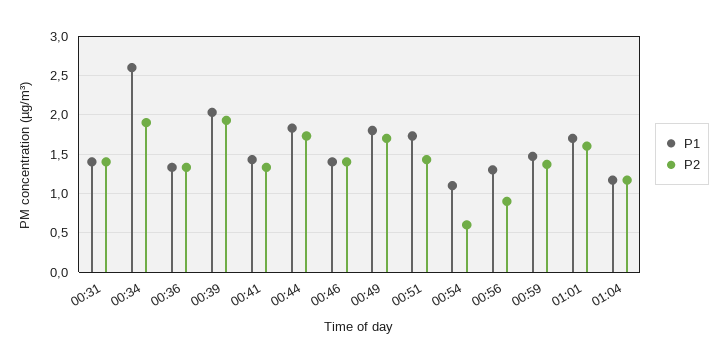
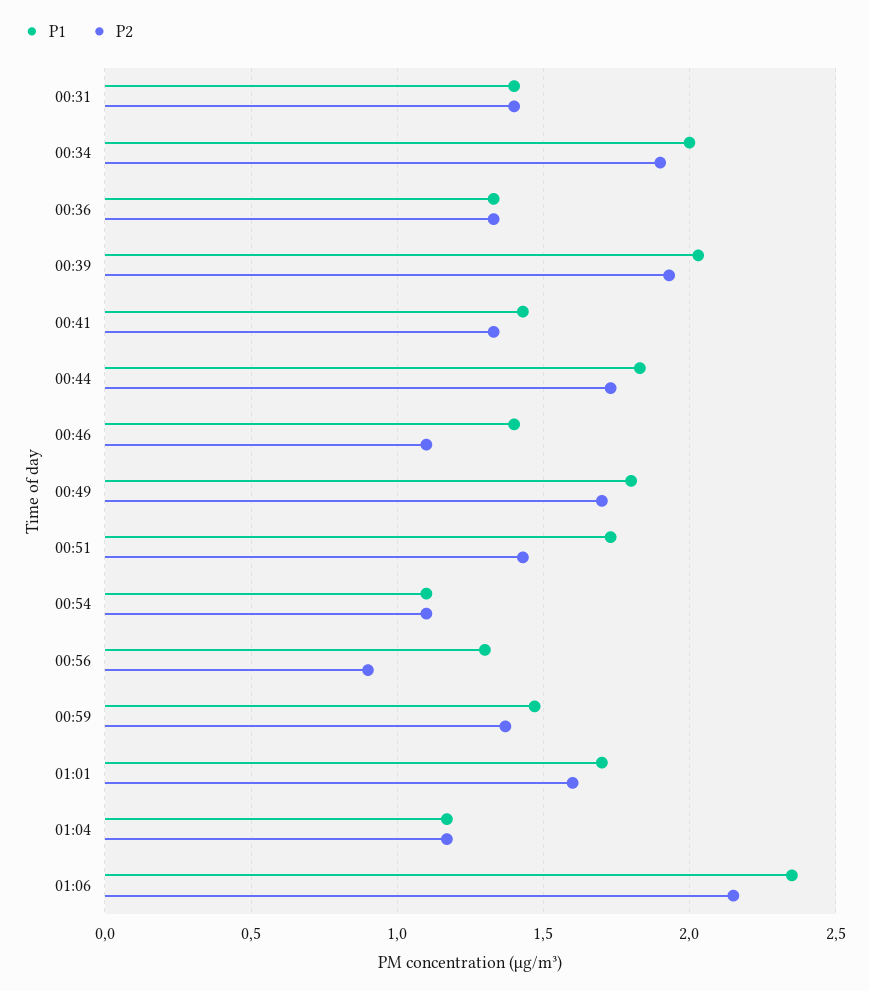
P1, 00:34: 2.6 -> 2
P2, 00:46: 1.4 -> 1.1
P2, 00:54: 0.6 -> 1.1
P1, 01:06: none -> 2.35
P2, 01:06: none -> 2.15

